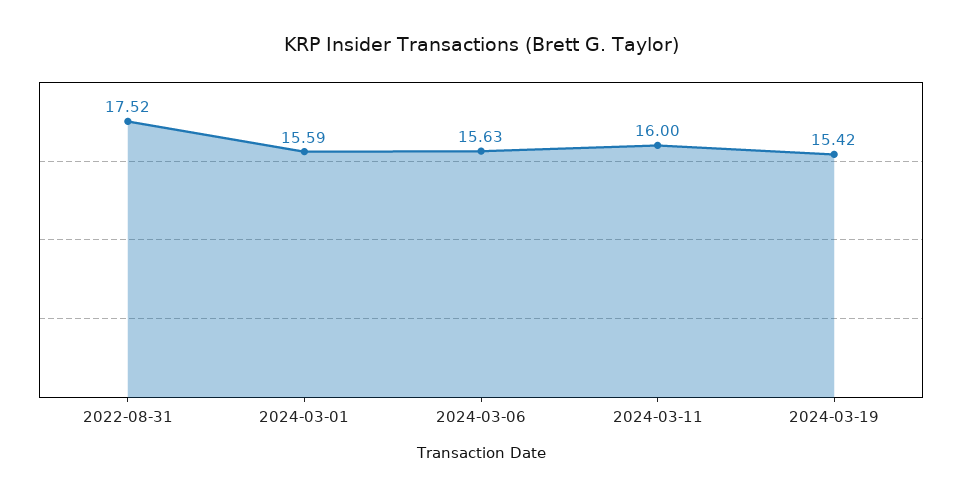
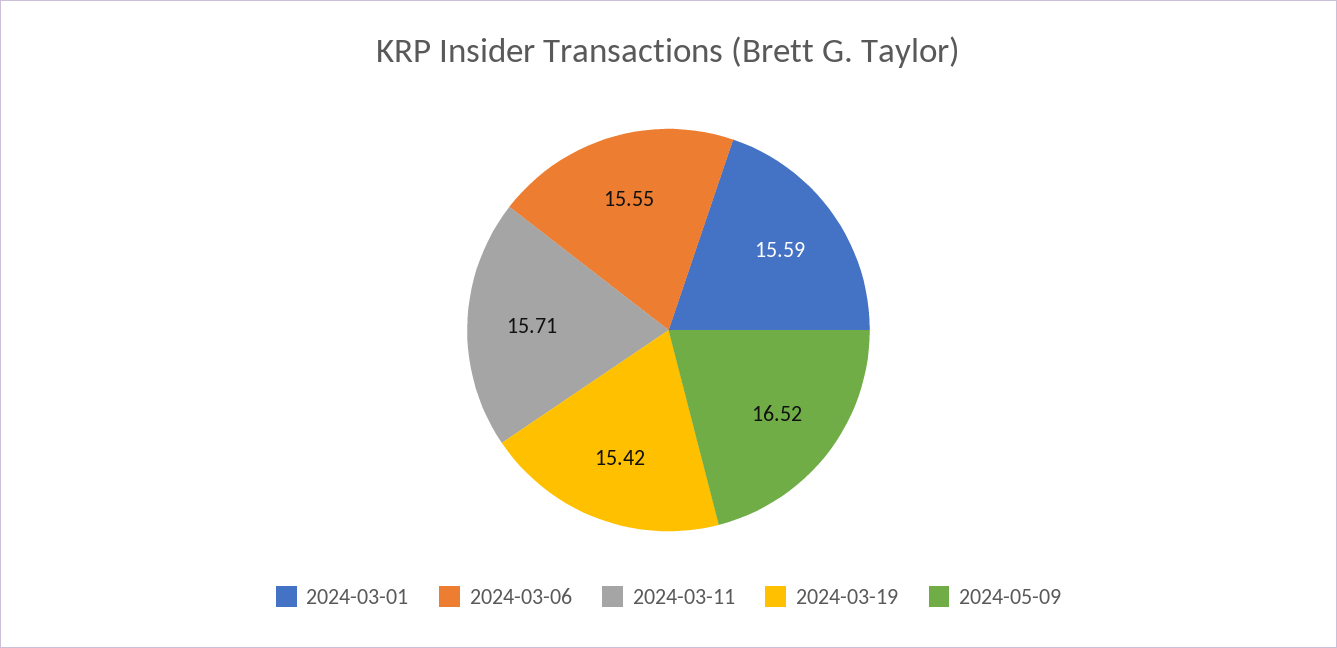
2022-08-31: 17.52 -> none
2024-03-06: 15.63 -> 15.55
2024-03-11: 16 -> 15.71
2024-05-09: none -> 16.52

